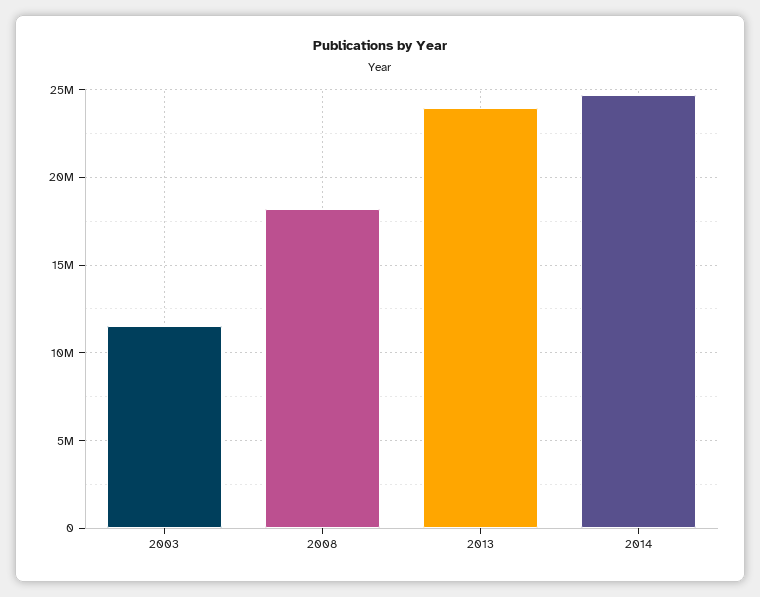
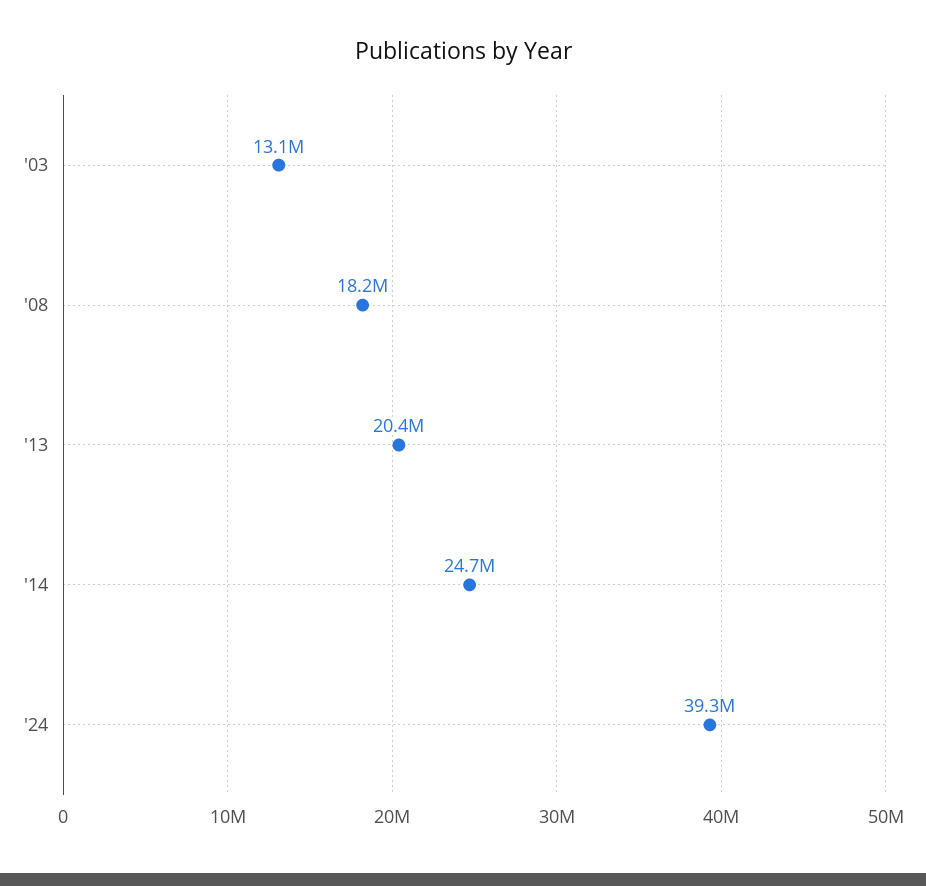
2003: 11500000 -> 13100000
2013: 24000000 -> 20400000
'24: none -> 39300000

